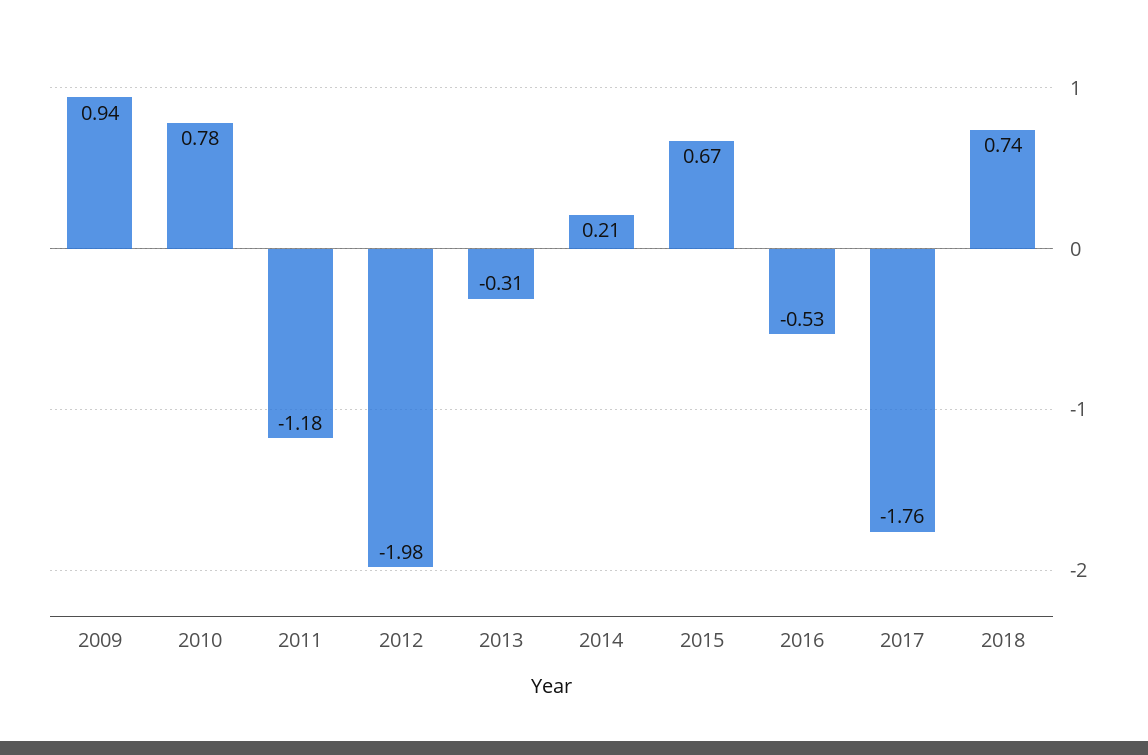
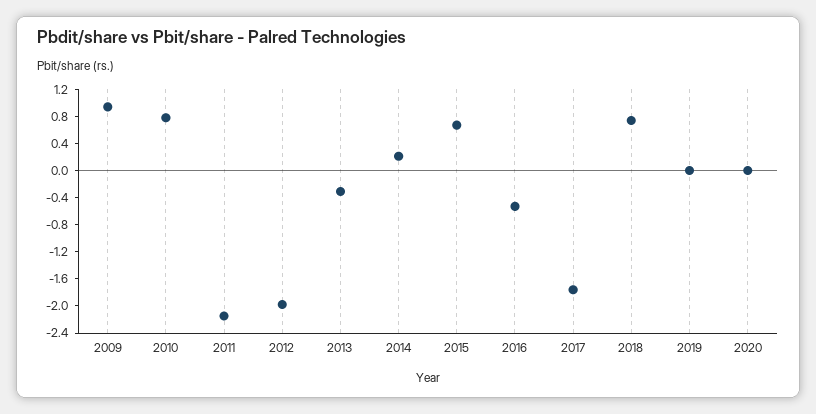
2011: -1.18 -> -2.2
2019: none -> 0
2020: none -> 0

